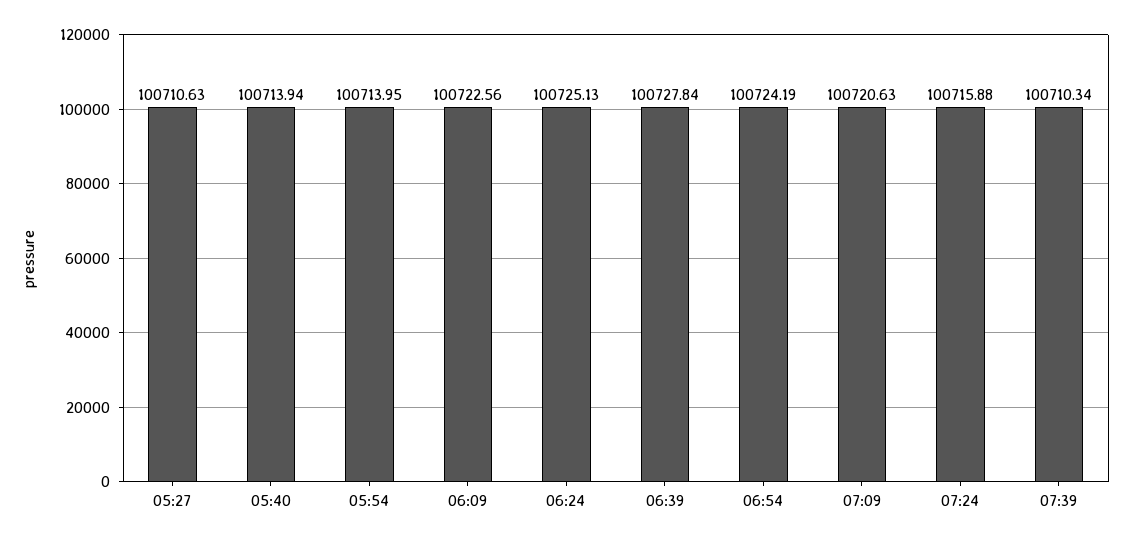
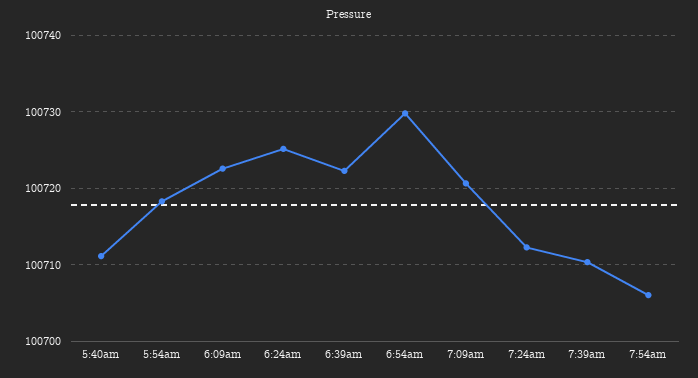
05:27: 100710.63 -> none
05:40: 100713.94 -> 100711
05:54: 100713.95 -> 100718
06:39: 100727.84 -> 100722
06:54: 100724.19 -> 100730
07:24: 100715.88 -> 100712
7:54am: none -> 100706

